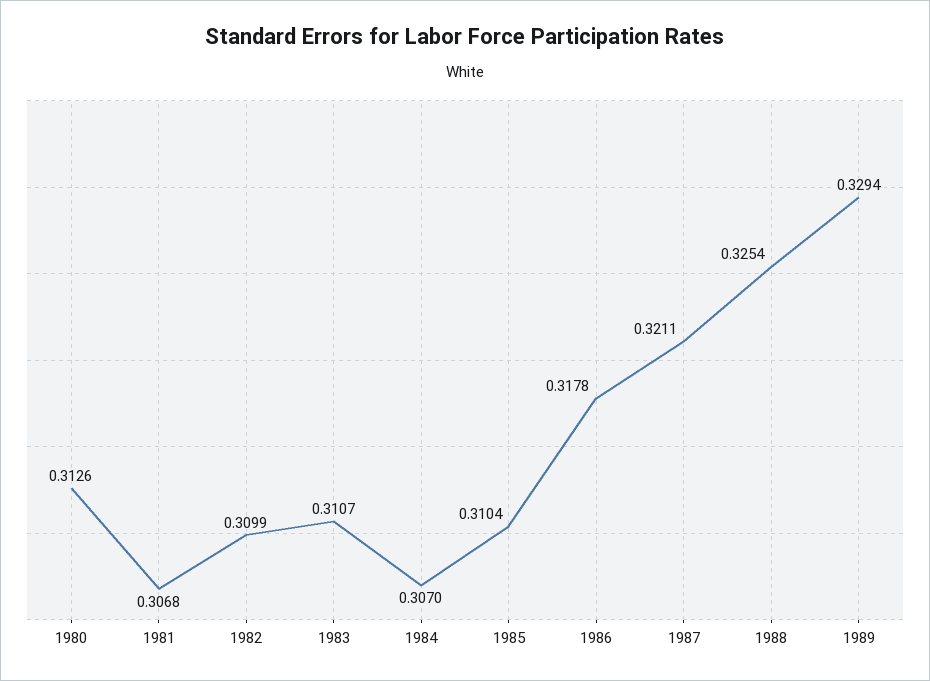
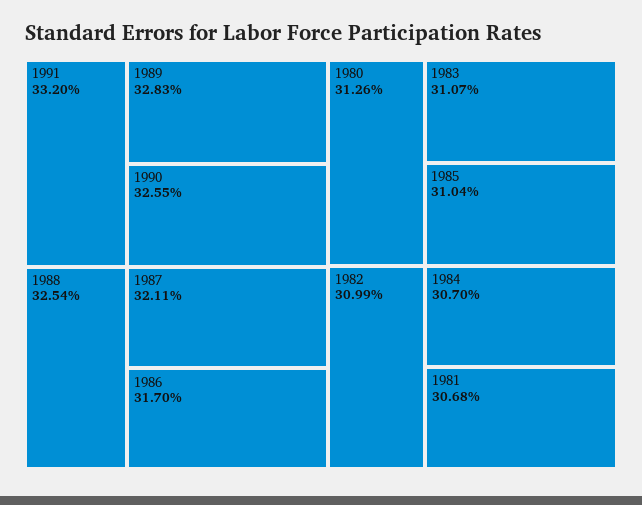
1986: 0.3178 -> 0.317
1989: 0.3294 -> 0.3283
1991: none -> 0.332
1990: none -> 0.3255

